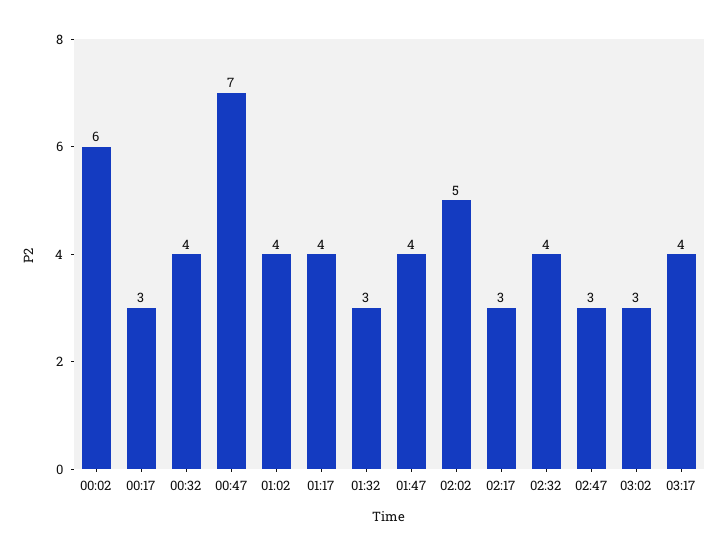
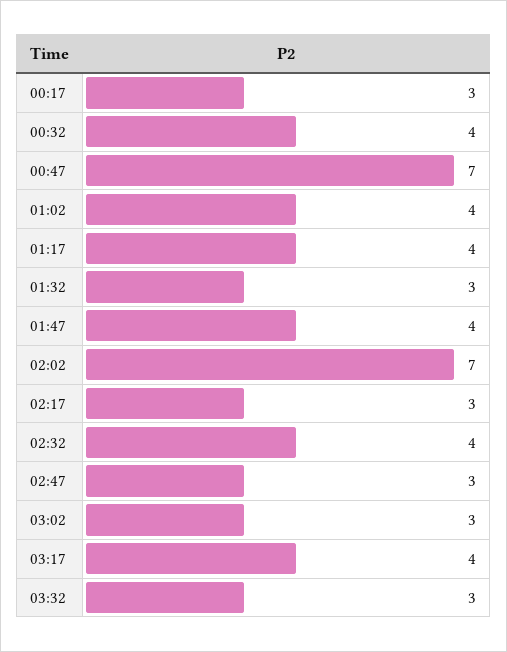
00:02: 6 -> none
02:02: 5 -> 7
03:32: none -> 3

